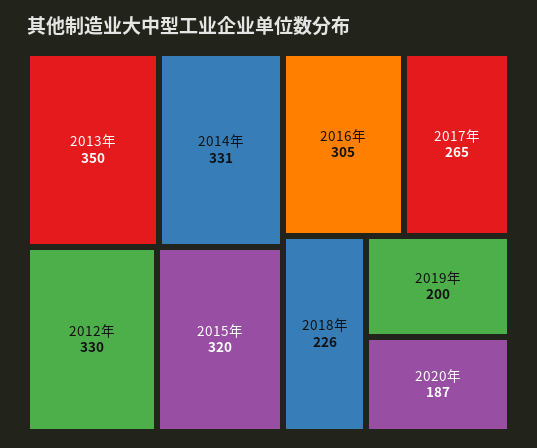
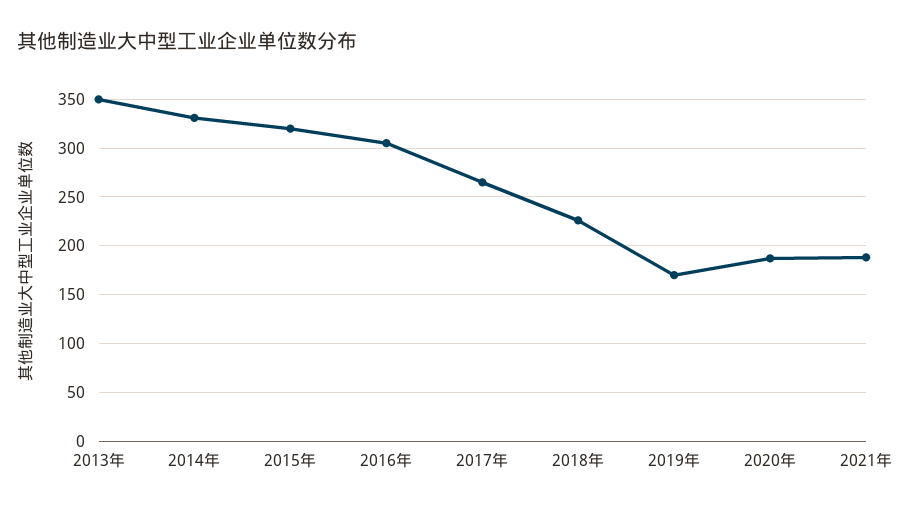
2012年: 330 -> none
2019年: 200 -> 170
2021年: none -> 190

